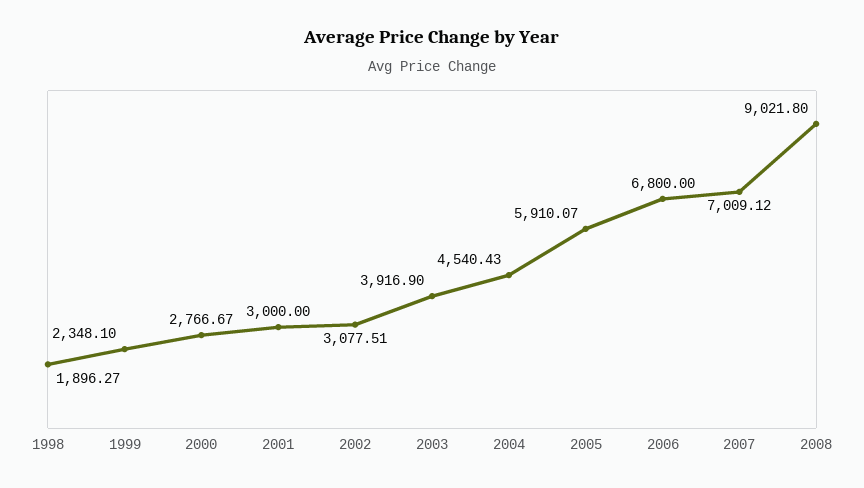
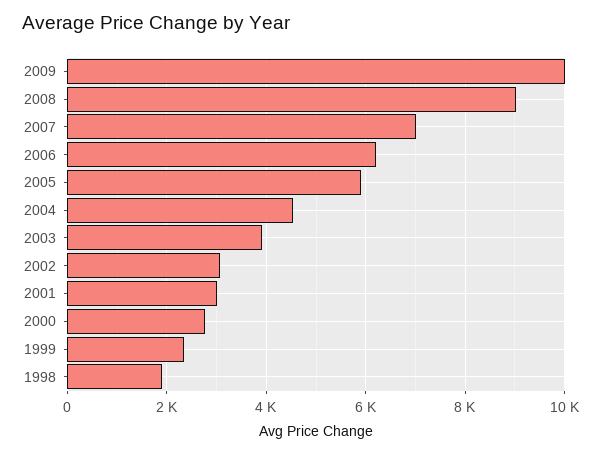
2006: 6800 -> 6200
2009: none -> 10000

